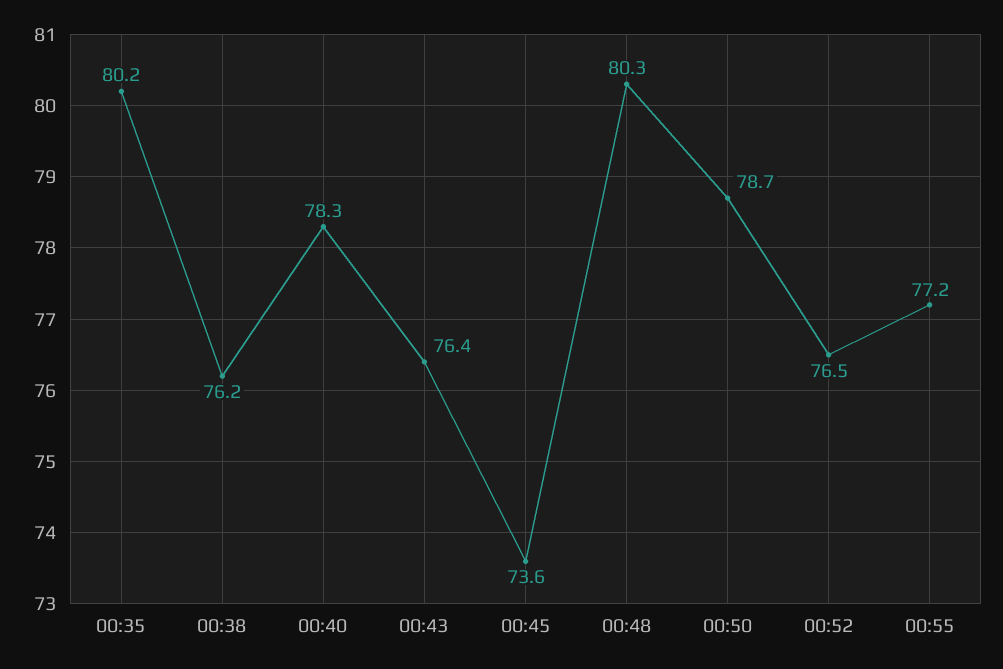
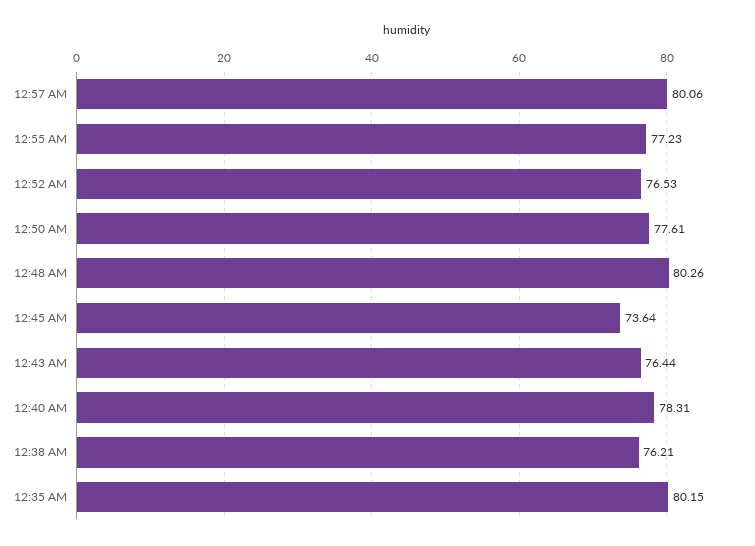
00:50: 78.7 -> 77.61
12:57 AM: none -> 80.06

